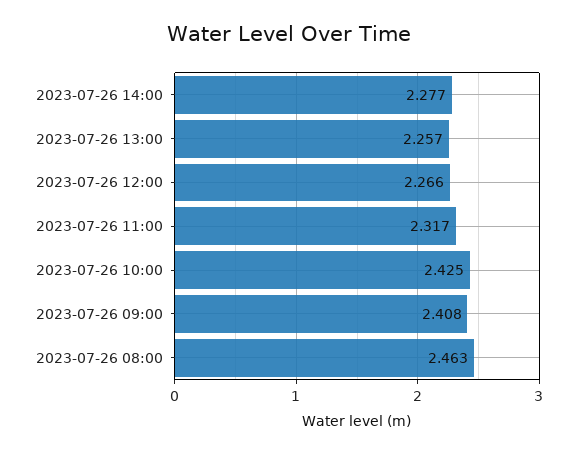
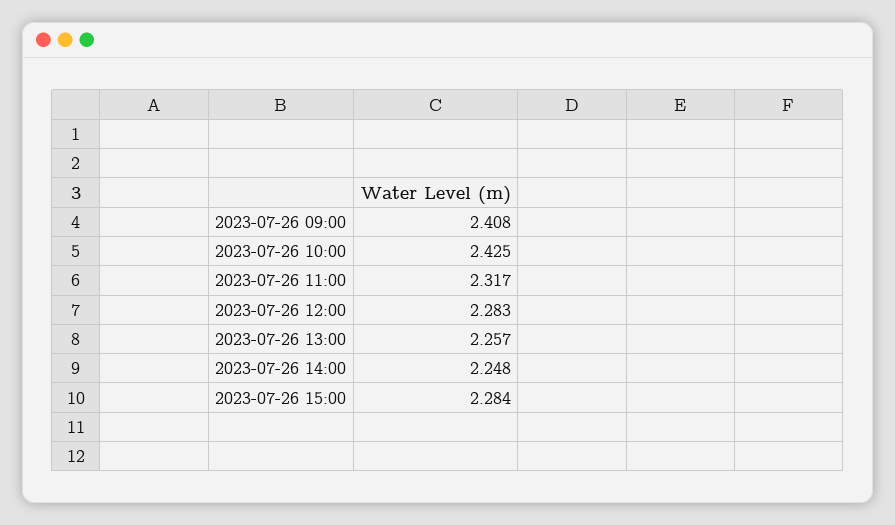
2023-07-26 14:00: 2.277 -> 2.248
2023-07-26 12:00: 2.266 -> 2.283
2023-07-26 08:00: 2.463 -> none
2023-07-26 15:00: none -> 2.284

